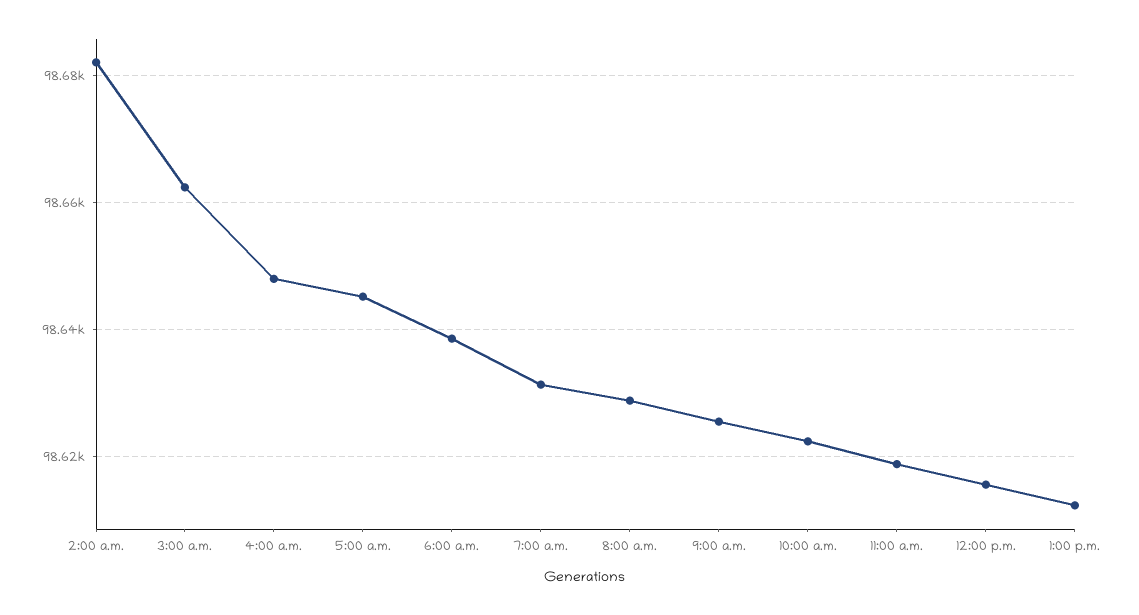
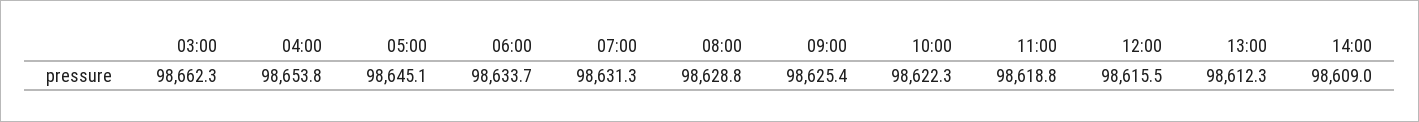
2:00 a.m.: 98682 -> none
4:00 a.m.: 98648 -> 98653.8
6:00 a.m.: 98638 -> 98633.7
14:00: none -> 98609

